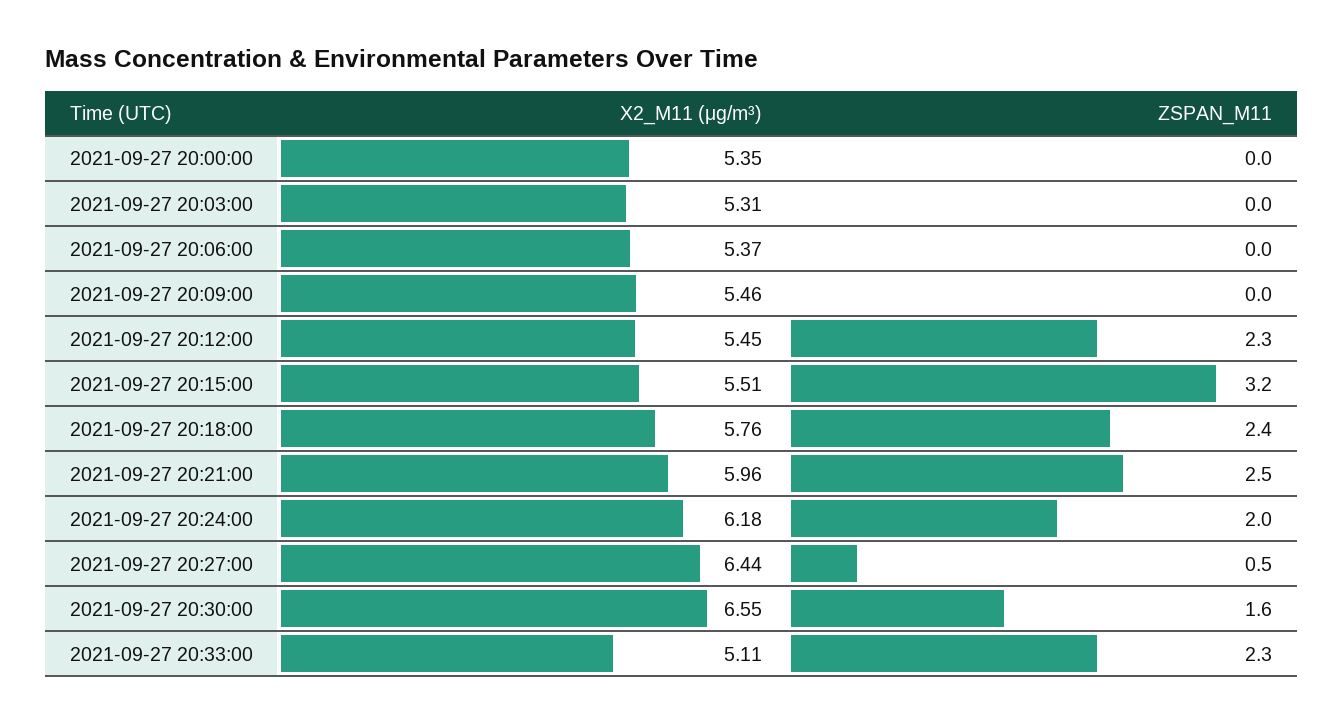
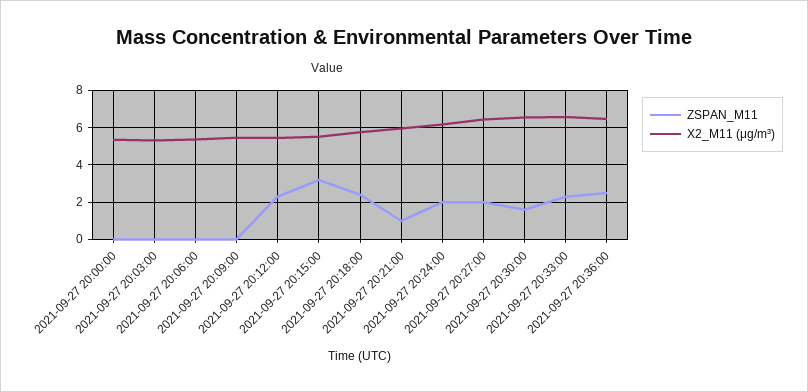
ZSPAN_M11, 2021-09-27 20:21:00: 2.5 -> 1
ZSPAN_M11, 2021-09-27 20:27:00: 0.5 -> 2
X2_M11 (μg/m³), 2021-09-27 20:33:00: 5.11 -> 6.5
ZSPAN_M11, 2021-09-27 20:36:00: none -> 2.5
X2_M11 (μg/m³), 2021-09-27 20:36:00: none -> 6.5

